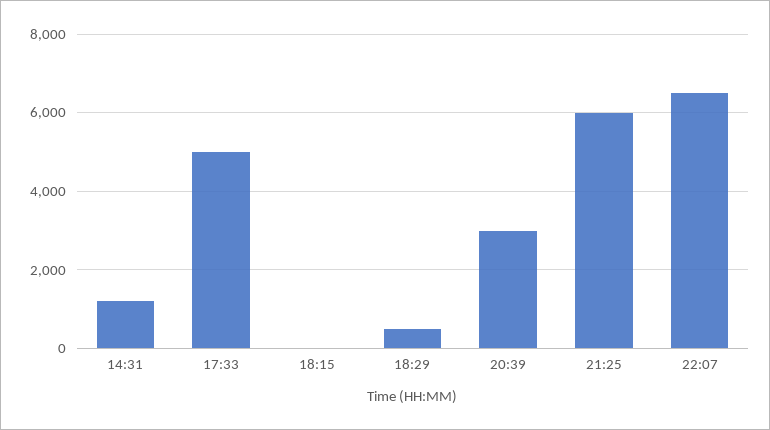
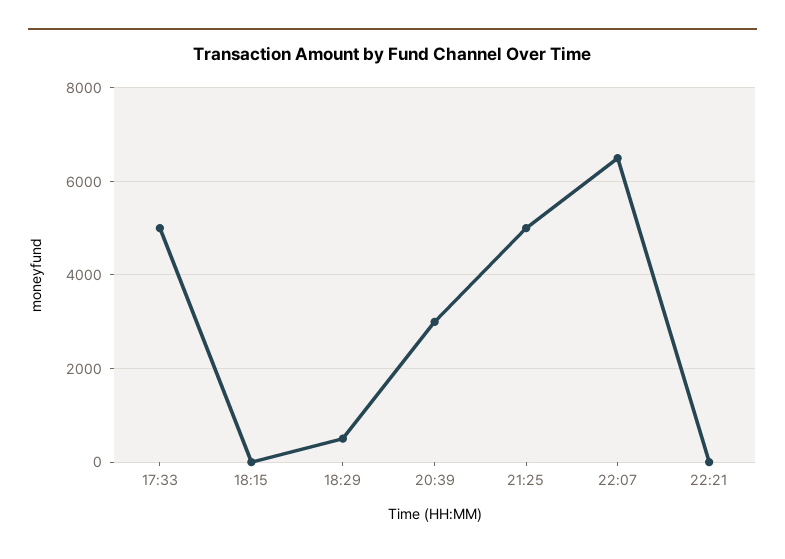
14:31: 1200 -> none
21:25: 6000 -> 5000
22:21: none -> 0

